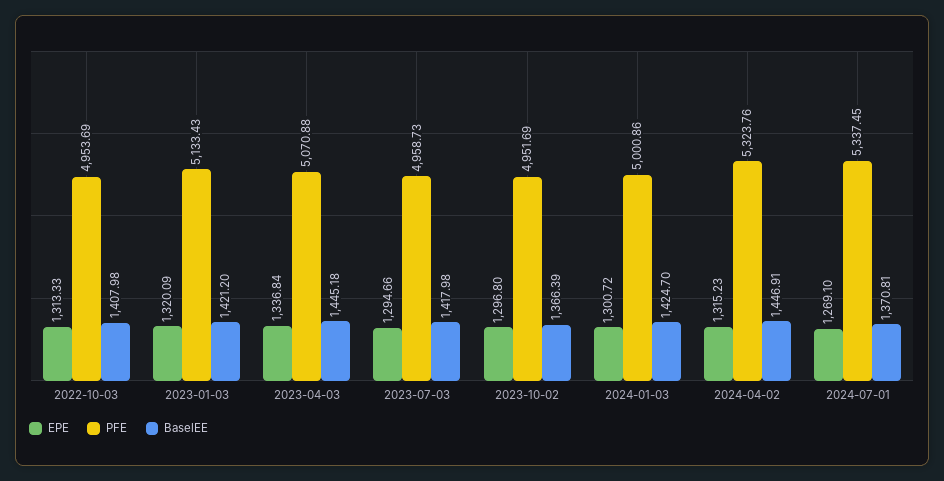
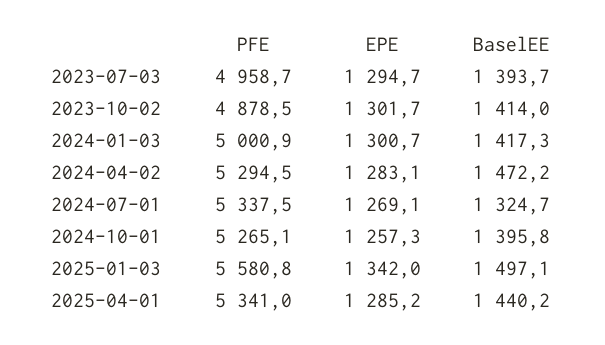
EPE, 2022-10-03: 1313.33 -> none
PFE, 2022-10-03: 4953.69 -> none
BaselEE, 2022-10-03: 1407.98 -> none
EPE, 2023-01-03: 1320.09 -> none
PFE, 2023-01-03: 5133.43 -> none
BaselEE, 2023-01-03: 1421.2 -> none
EPE, 2023-04-03: 1336.84 -> none
PFE, 2023-04-03: 5070.88 -> none
BaselEE, 2023-04-03: 1445.18 -> none
BaselEE, 2023-07-03: 1417.98 -> 1393.7
EPE, 2023-10-02: 1296.8 -> 1301.7
PFE, 2023-10-02: 4951.69 -> 4878.5
BaselEE, 2023-10-02: 1366.39 -> 1414
BaselEE, 2024-01-03: 1424.7 -> 1417.3
EPE, 2024-04-02: 1315.23 -> 1283.1
PFE, 2024-04-02: 5323.76 -> 5294.5
BaselEE, 2024-04-02: 1446.91 -> 1472.2
BaselEE, 2024-07-01: 1370.81 -> 1324.7
PFE, 2024-10-01: none -> 5265.1
EPE, 2024-10-01: none -> 1257.3
BaselEE, 2024-10-01: none -> 1395.8
PFE, 2025-01-03: none -> 5580.8
EPE, 2025-01-03: none -> 1342
BaselEE, 2025-01-03: none -> 1497.1
PFE, 2025-04-01: none -> 5341
EPE, 2025-04-01: none -> 1285.2
BaselEE, 2025-04-01: none -> 1440.2

